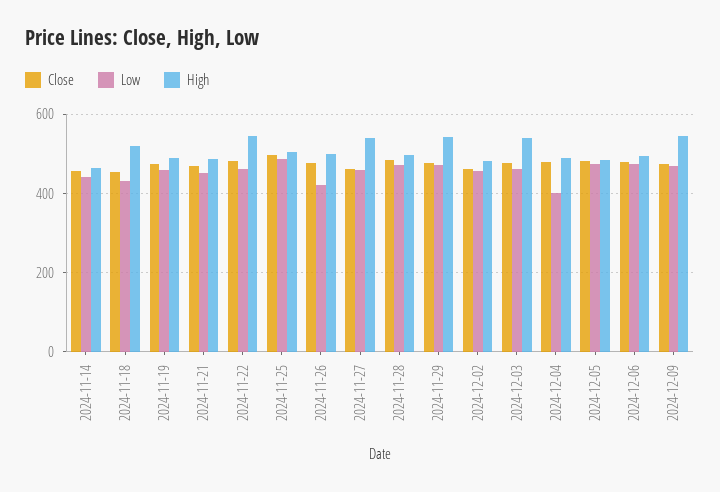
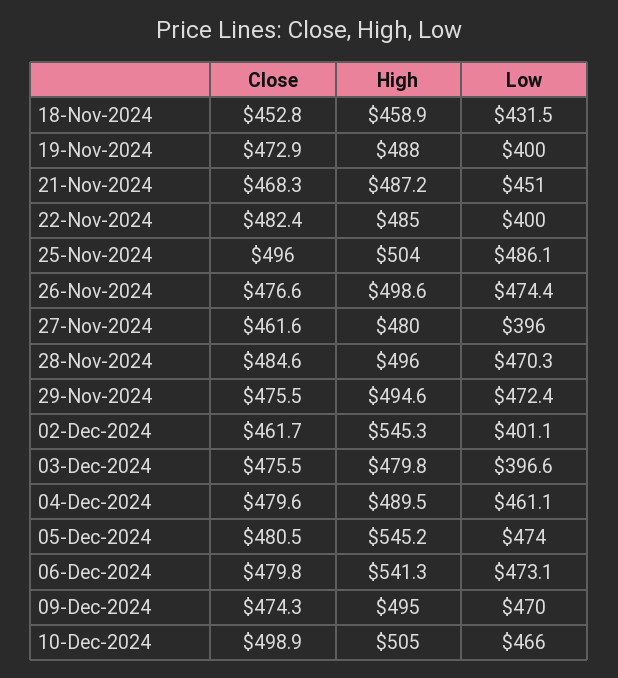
Close, 2024-11-14: 460 -> none
Low, 2024-11-14: 440 -> none
High, 2024-11-14: 460 -> none
High, 2024-11-18: 520 -> 458.9
Low, 2024-11-19: 460 -> 400
Low, 2024-11-22: 460 -> 400
High, 2024-11-22: 540 -> 485
Low, 2024-11-26: 420 -> 474.4
Low, 2024-11-27: 460 -> 396
High, 2024-11-27: 540 -> 480
High, 2024-11-29: 540 -> 494.6
Low, 2024-12-02: 460 -> 401.1
High, 2024-12-02: 480 -> 545.3
Low, 2024-12-03: 460 -> 396.6
High, 2024-12-03: 540 -> 479.8
Low, 2024-12-04: 400 -> 461.1
High, 2024-12-05: 480 -> 545.2
High, 2024-12-06: 500 -> 541.3
High, 2024-12-09: 540 -> 495
Close, 10-Dec-2024: none -> 498.9
High, 10-Dec-2024: none -> 505
Low, 10-Dec-2024: none -> 466

